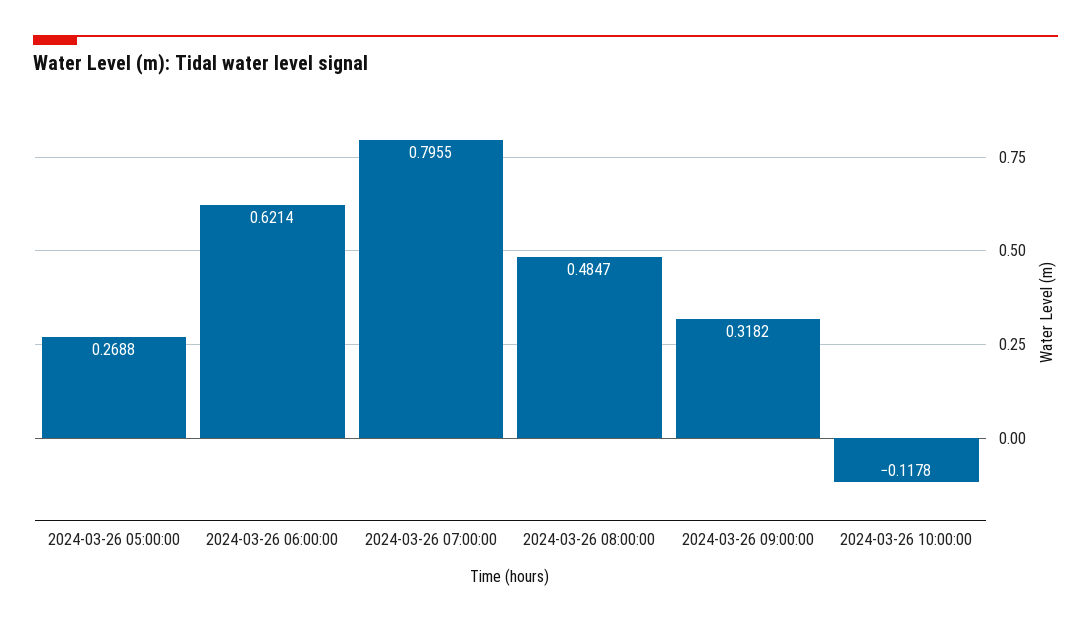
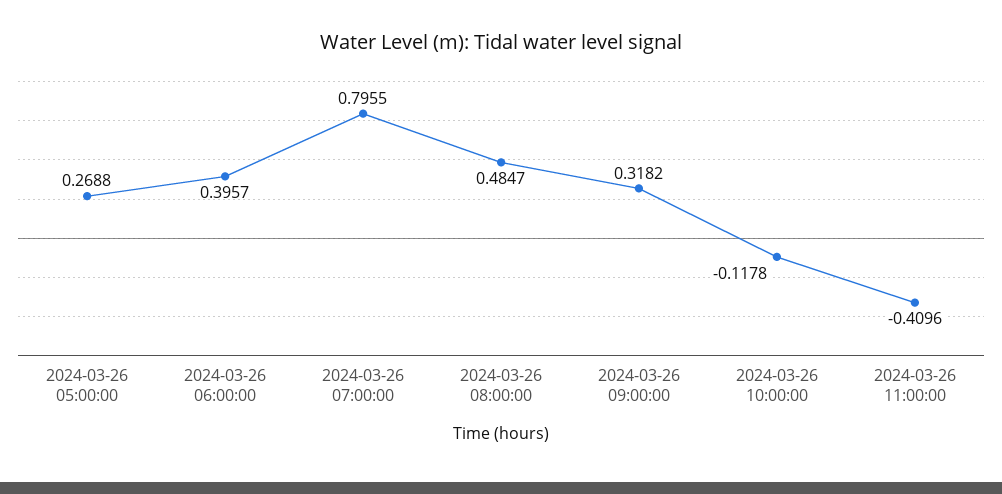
2024-03-26 06:00:00: 0.6214 -> 0.3957
2024-03-26 11:00:00: none -> -0.4096

